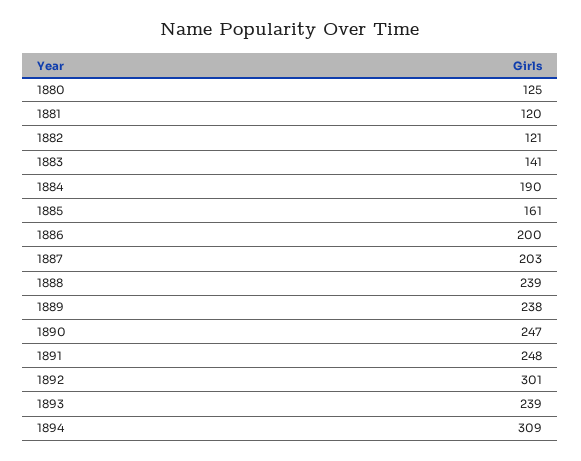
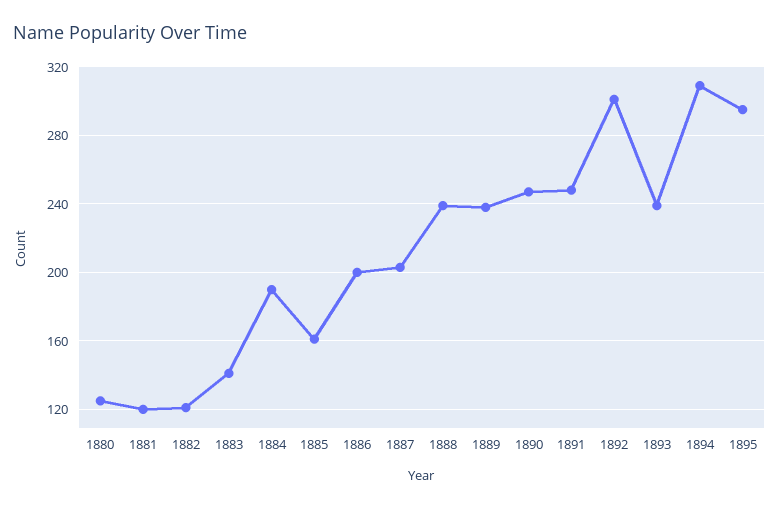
1895: none -> 295

